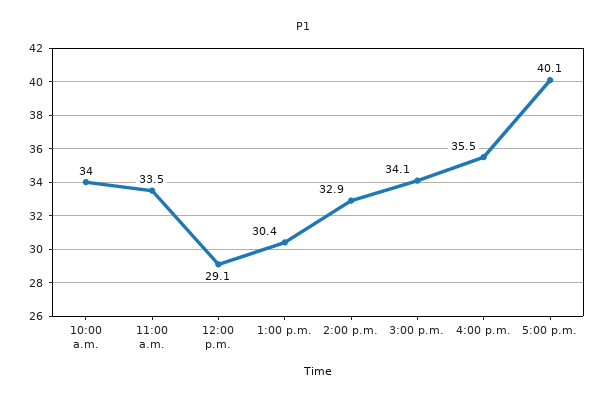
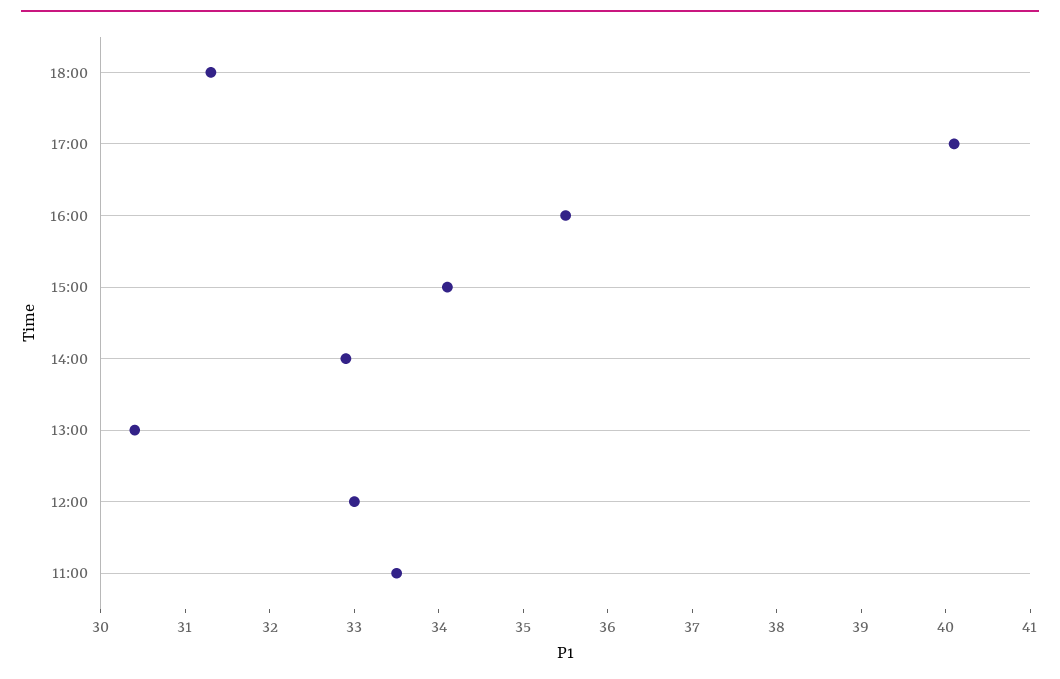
10:00 a.m.: 34 -> none
12:00 p.m.: 29.1 -> 33
18:00: none -> 31.3

